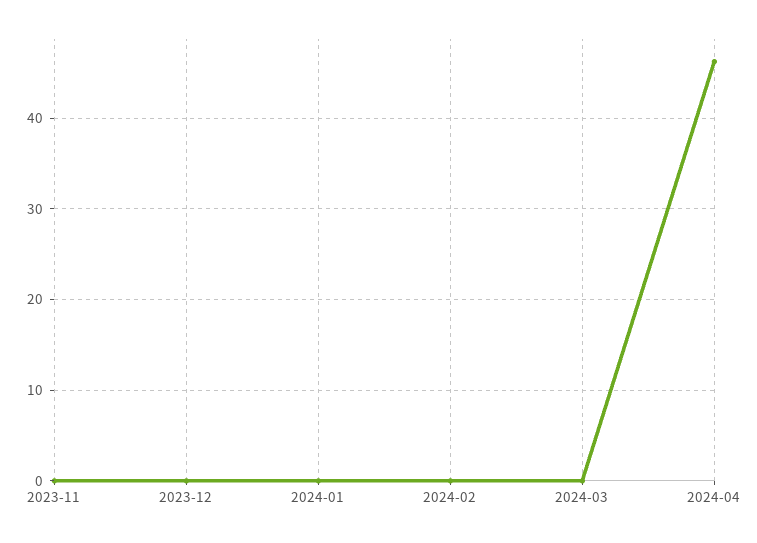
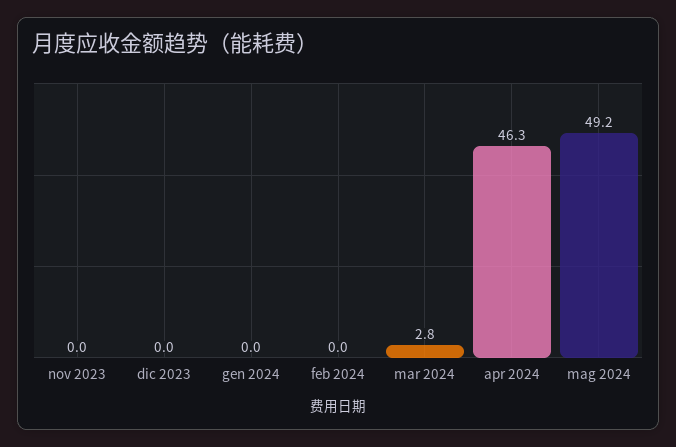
2024-03: 0 -> 2.8
mag 2024: none -> 49.2

